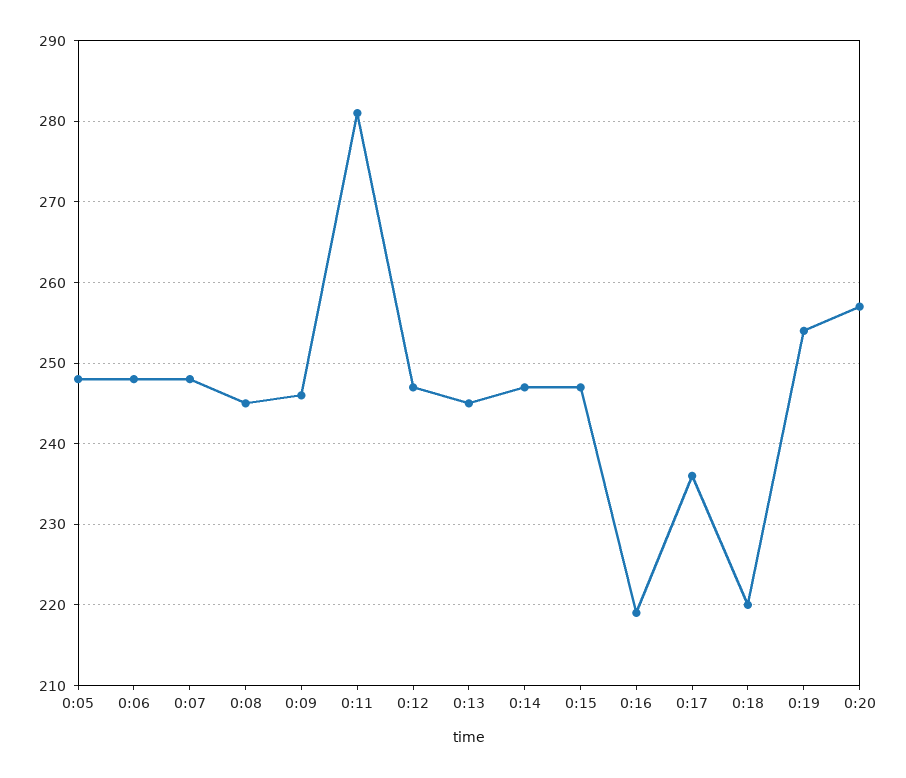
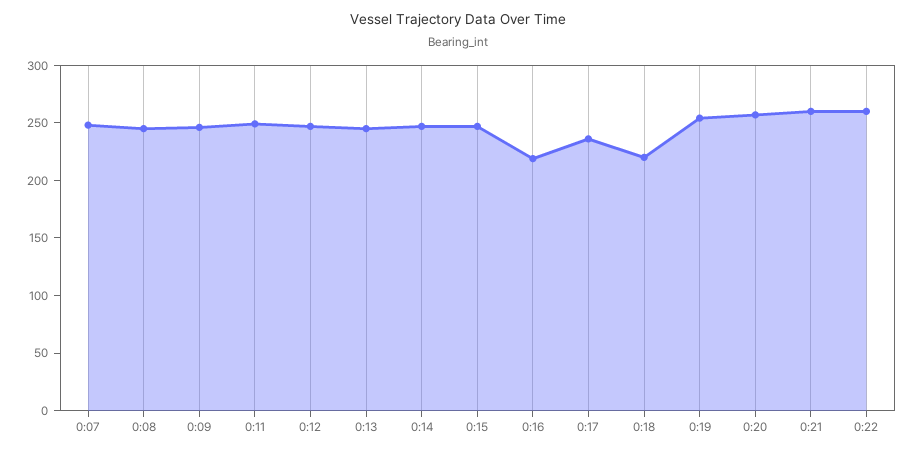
0:05: 248 -> none
0:06: 248 -> none
0:11: 281 -> 250
0:21: none -> 260
0:22: none -> 260

